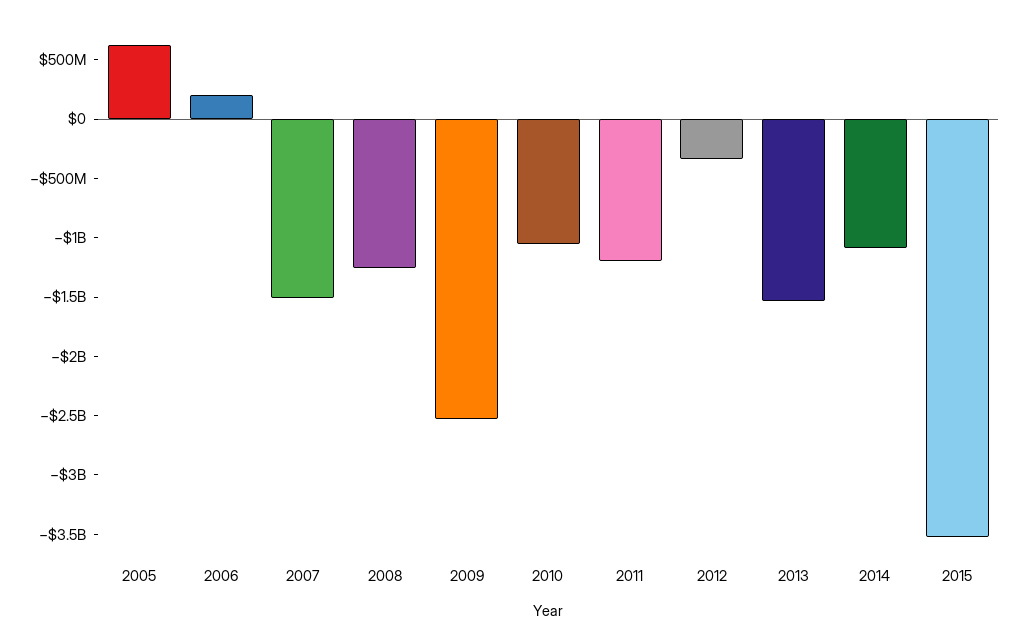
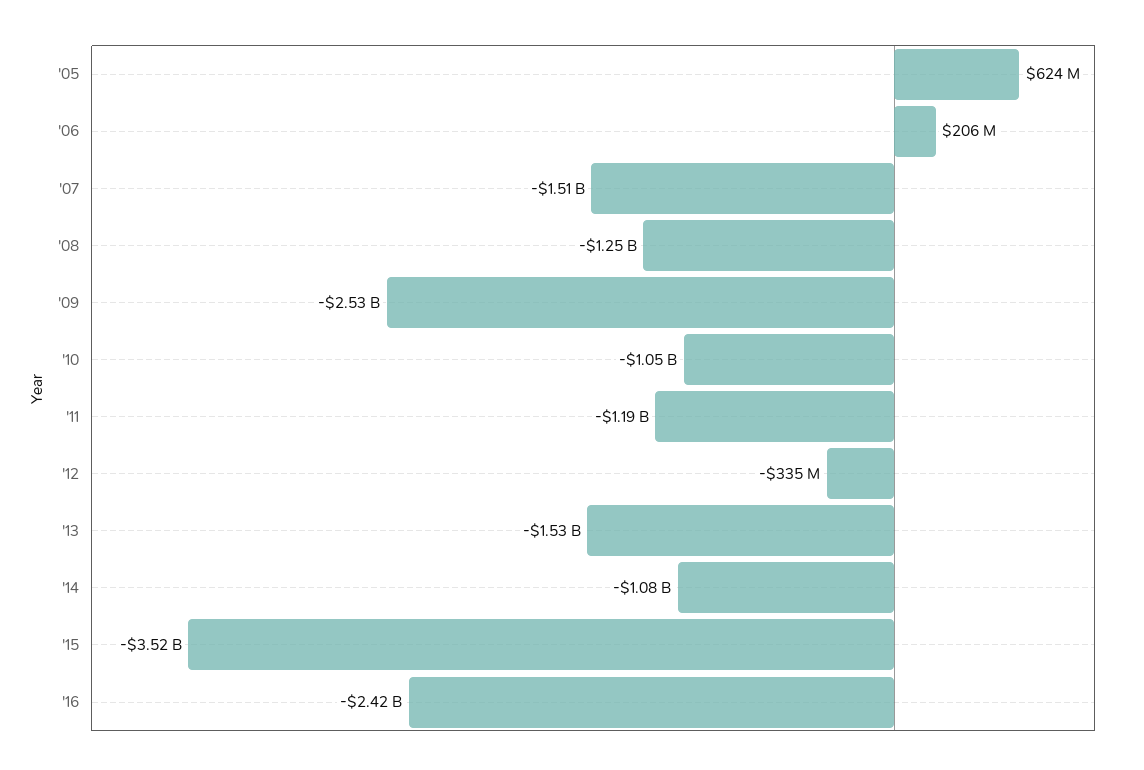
'16: none -> -2420000000

